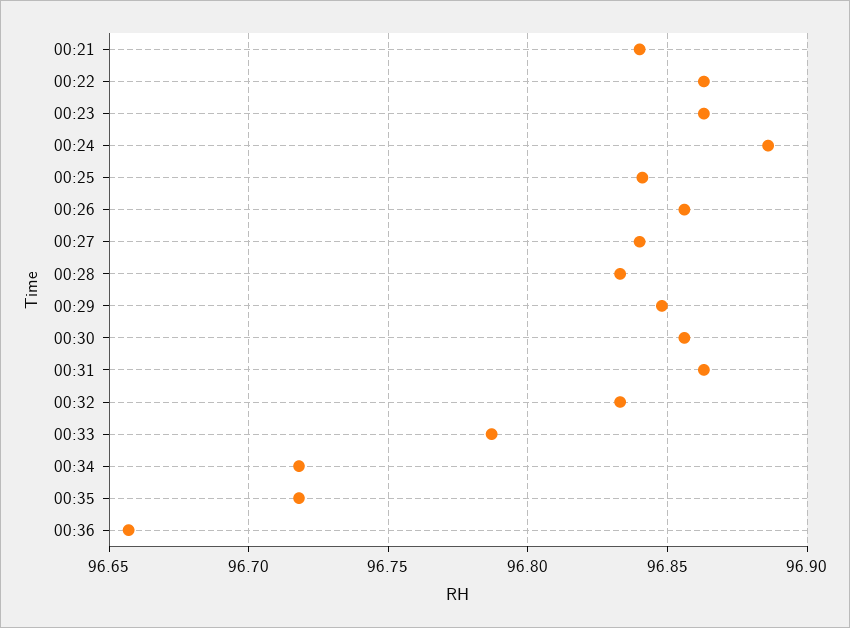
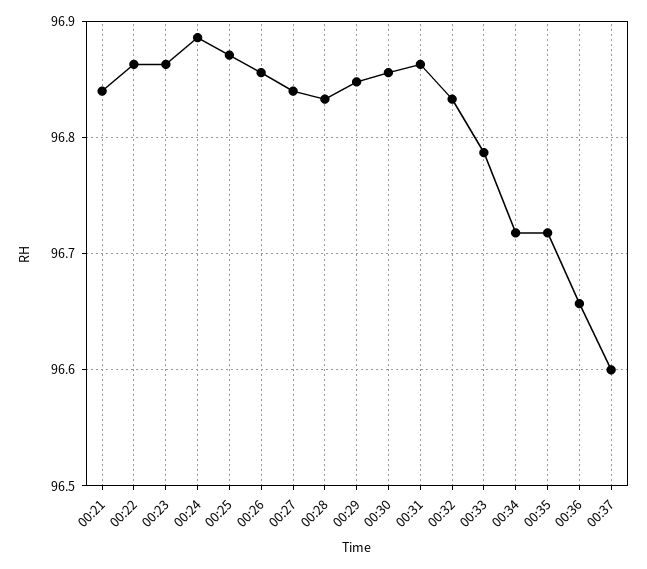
00:25: 96.84 -> 96.87
00:37: none -> 96.6

